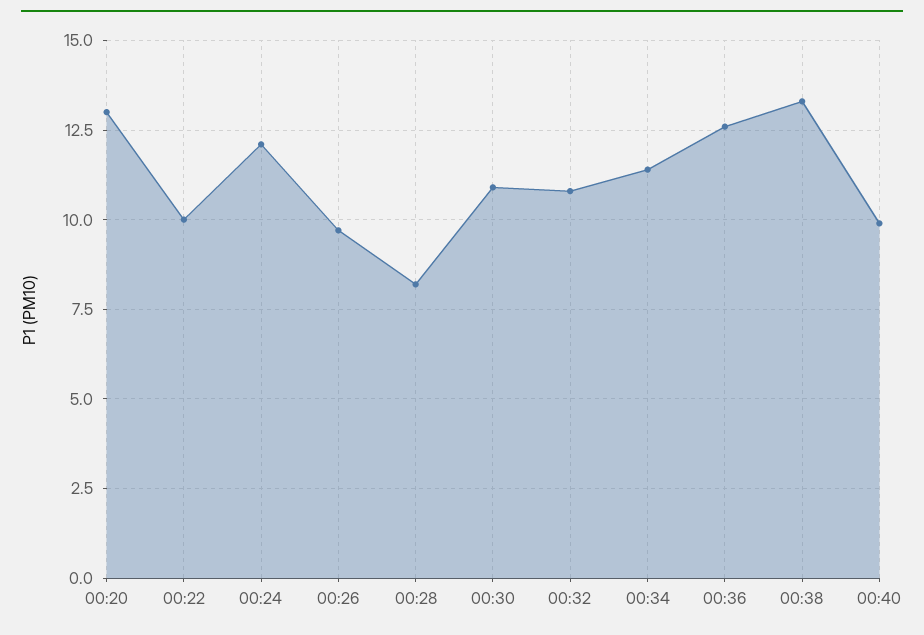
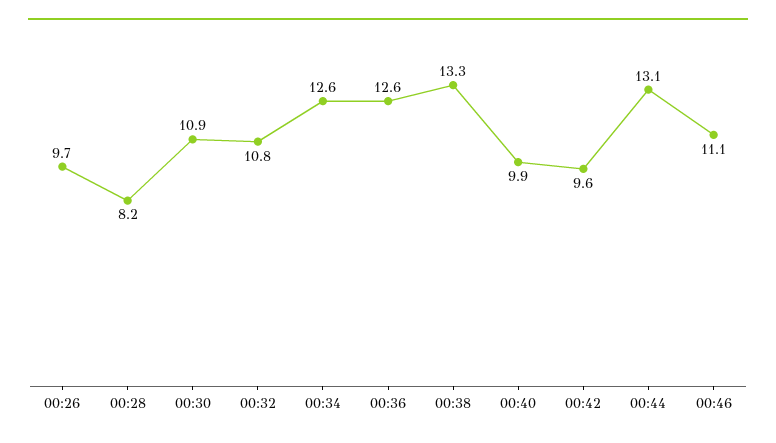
00:20: 13 -> none
00:22: 10 -> none
00:24: 12 -> none
00:34: 11.5 -> 12.6
00:42: none -> 9.6
00:44: none -> 13.1
00:46: none -> 11.1

